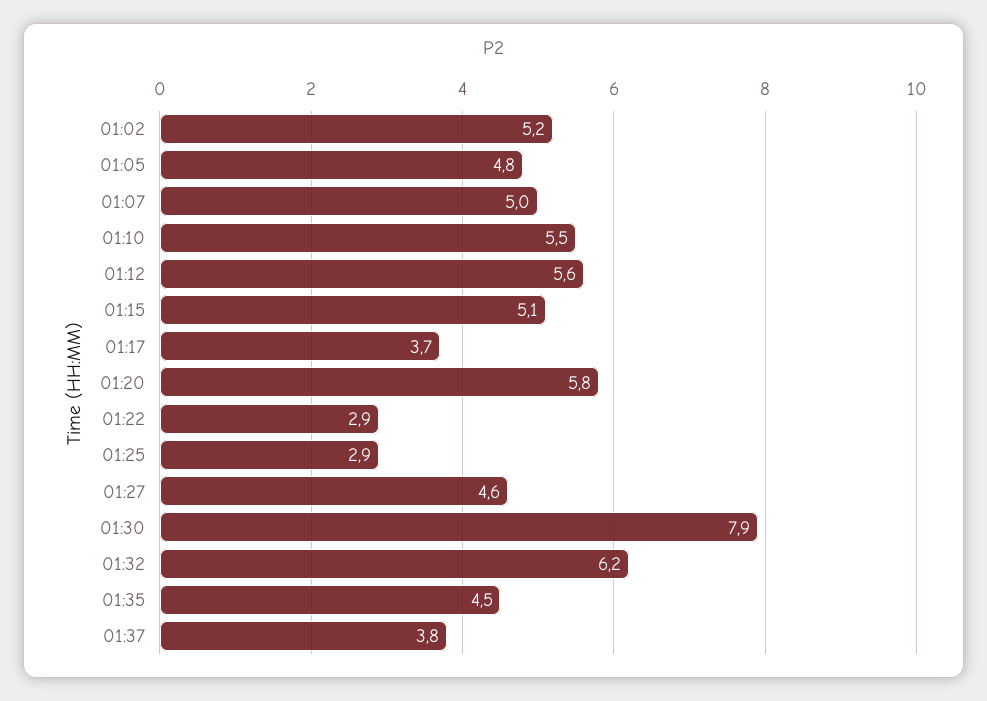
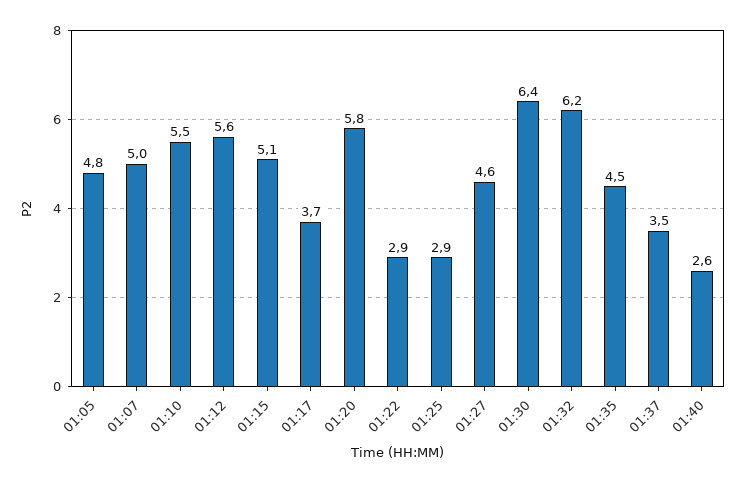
01:02: 5.2 -> none
01:30: 7.9 -> 6.4
01:37: 3.8 -> 3.5
01:40: none -> 2.6

